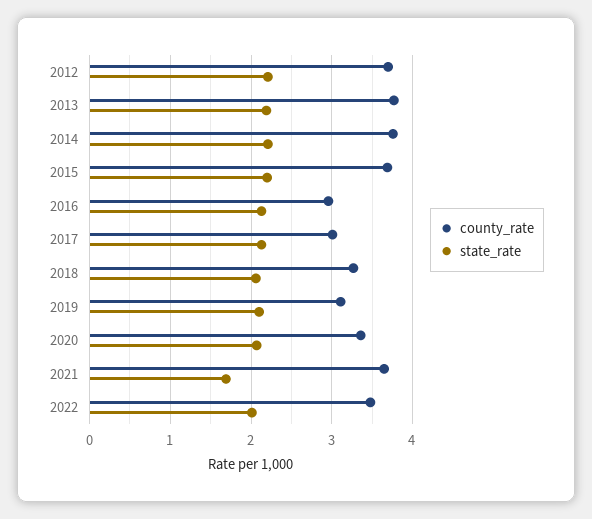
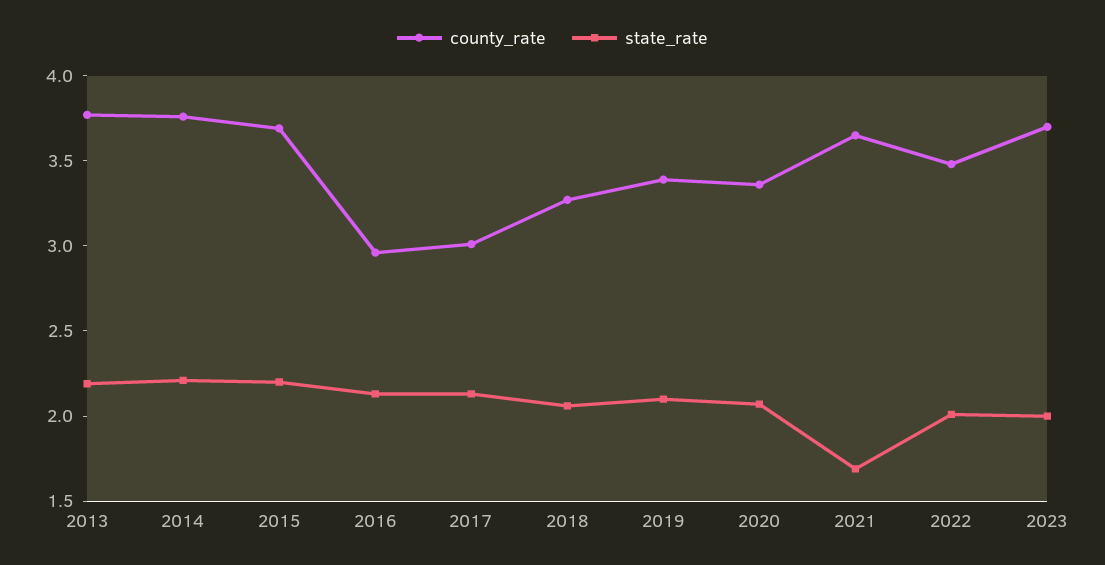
county_rate, 2012: 3.7 -> none
state_rate, 2012: 2.2 -> none
county_rate, 2019: 3.1 -> 3.4
county_rate, 2023: none -> 3.7
state_rate, 2023: none -> 2

